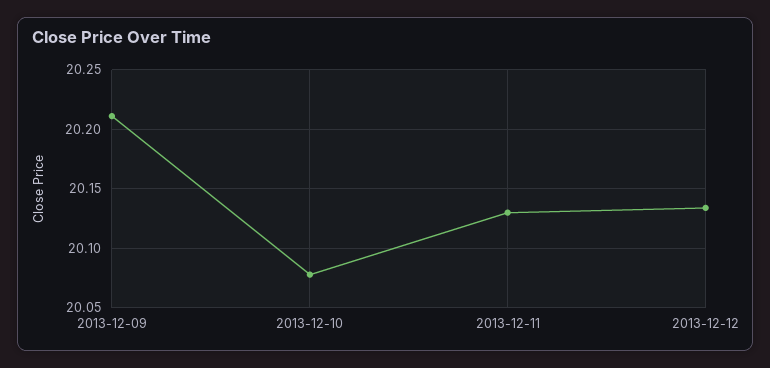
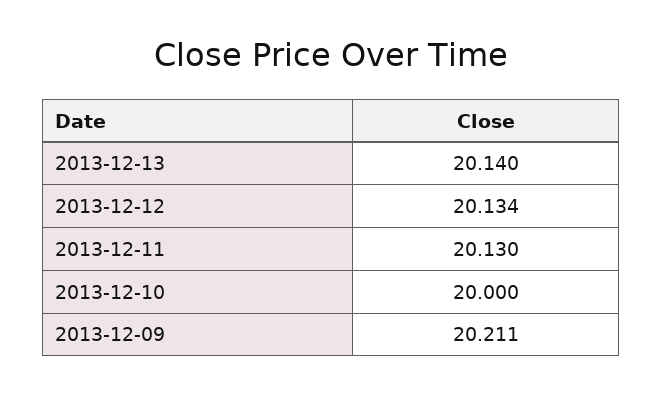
2013-12-10: 20.08 -> 20
2013-12-13: none -> 20.14

